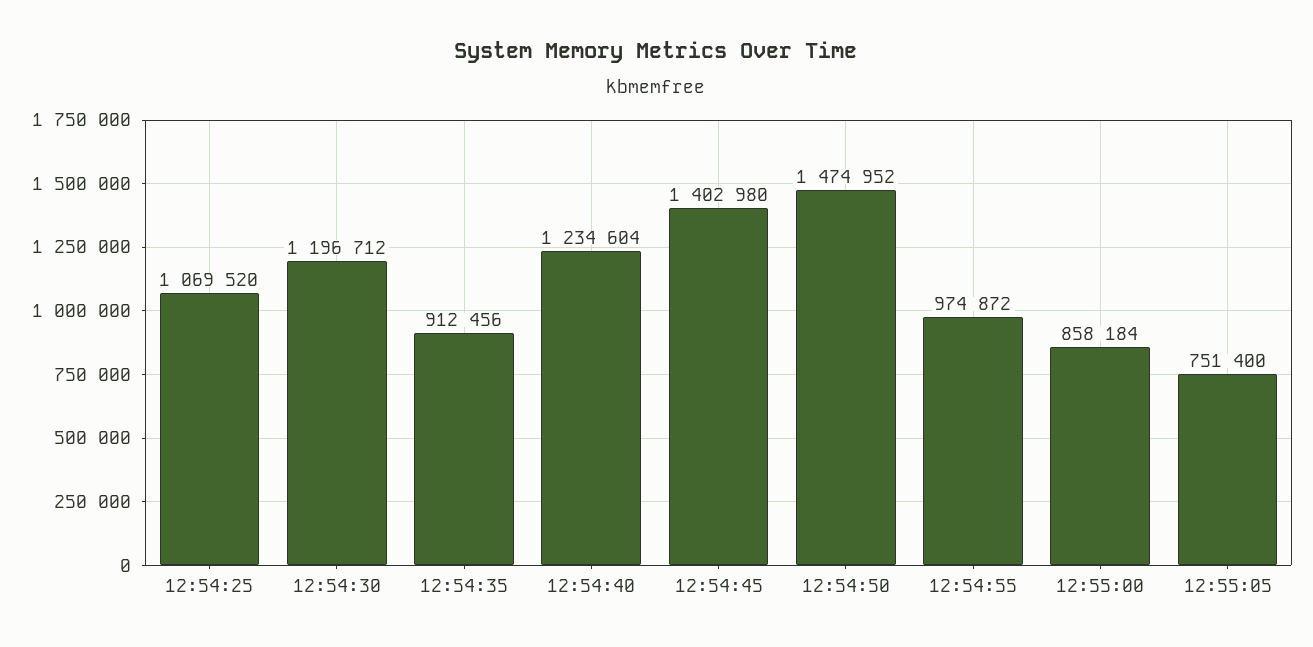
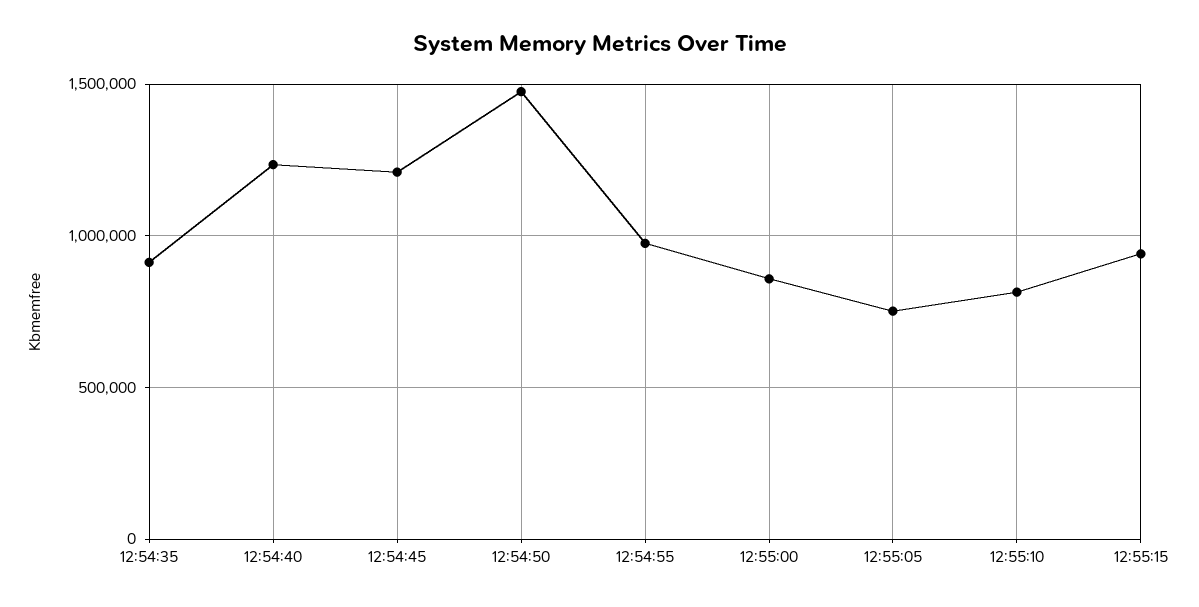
12:54:25: 1069520 -> none
12:54:30: 1196712 -> none
12:54:45: 1402980 -> 1200000
12:55:10: none -> 800000
12:55:15: none -> 950000

